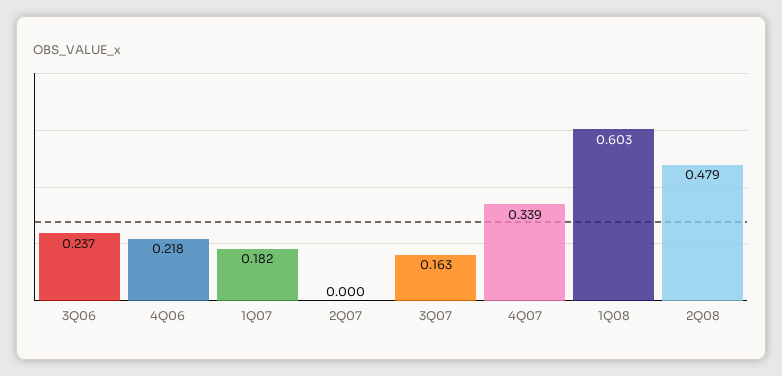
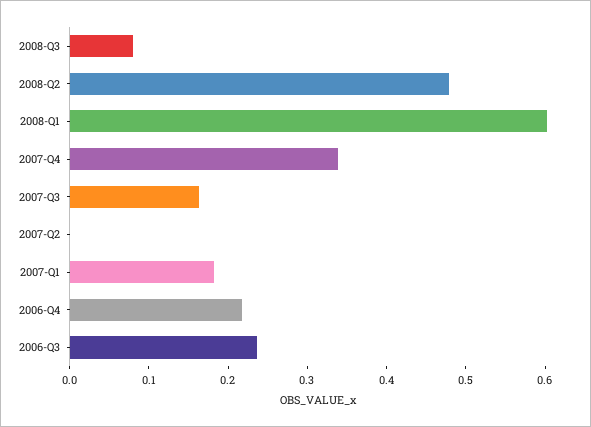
2008-Q3: none -> 0.08

